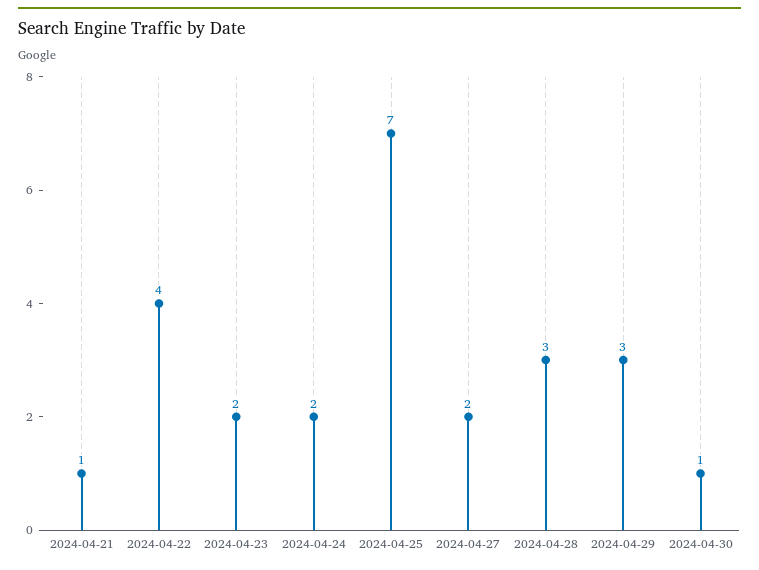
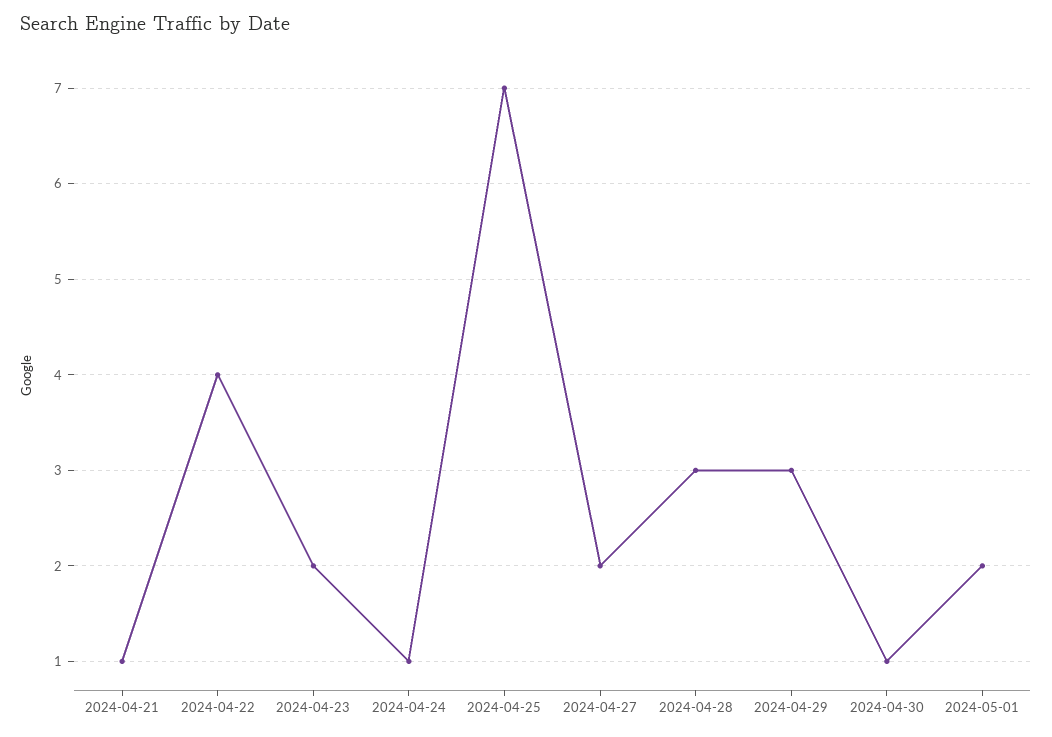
2024-04-24: 2 -> 1
2024-05-01: none -> 2

